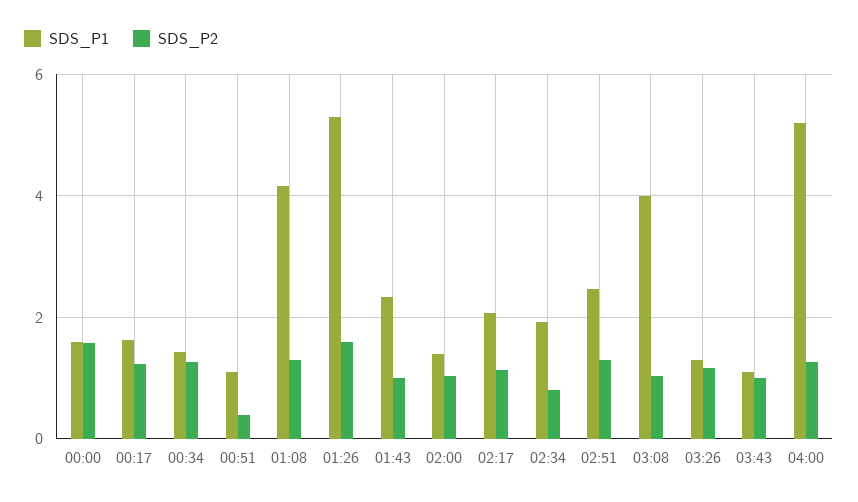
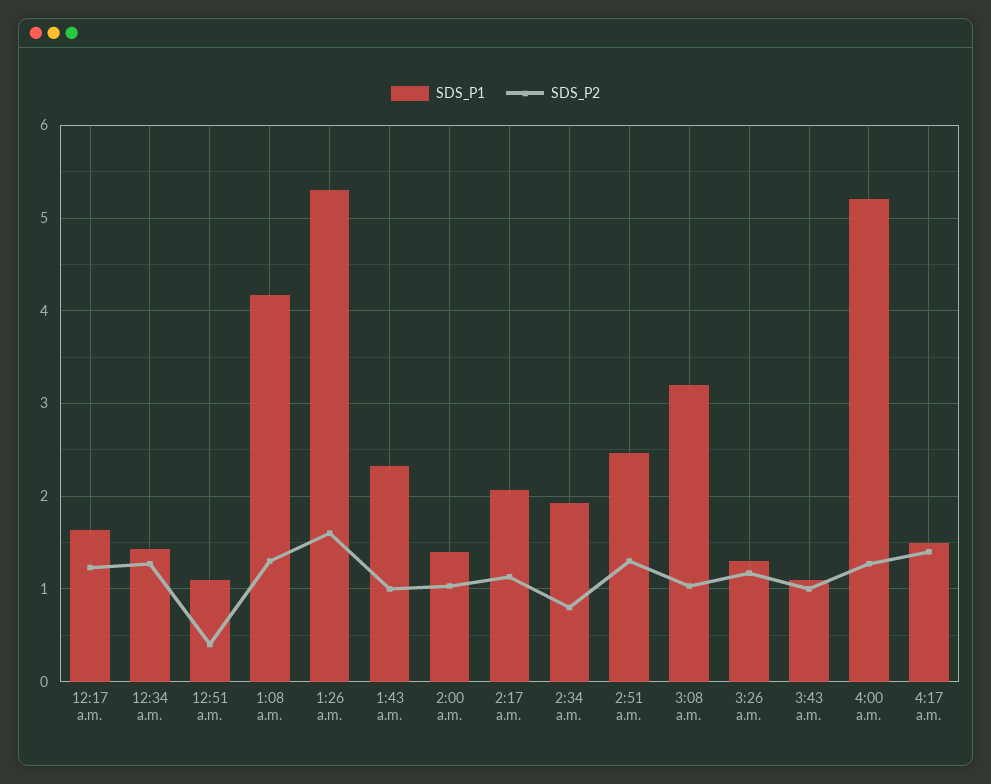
SDS_P1, 00:00: 1.6 -> none
SDS_P2, 00:00: 1.6 -> none
SDS_P1, 03:08: 4 -> 3.2
SDS_P1, 4:17 a.m.: none -> 1.5
SDS_P2, 4:17 a.m.: none -> 1.4

